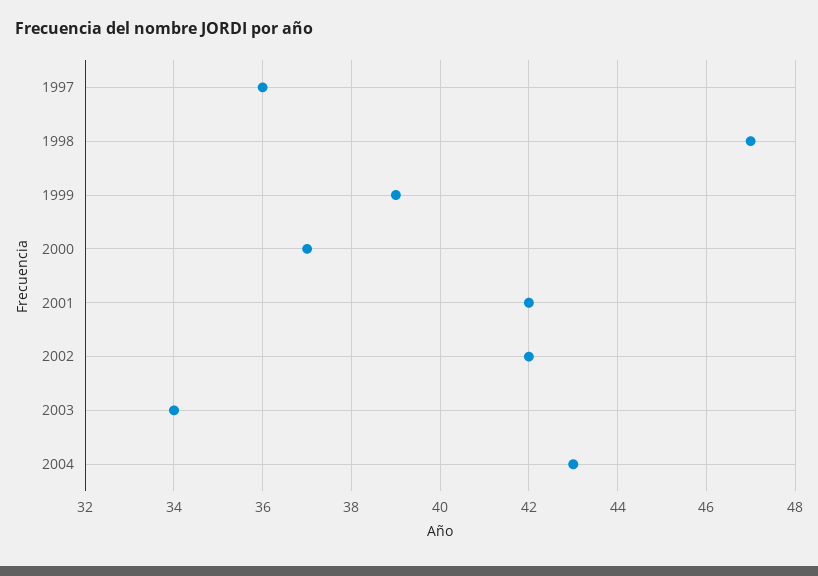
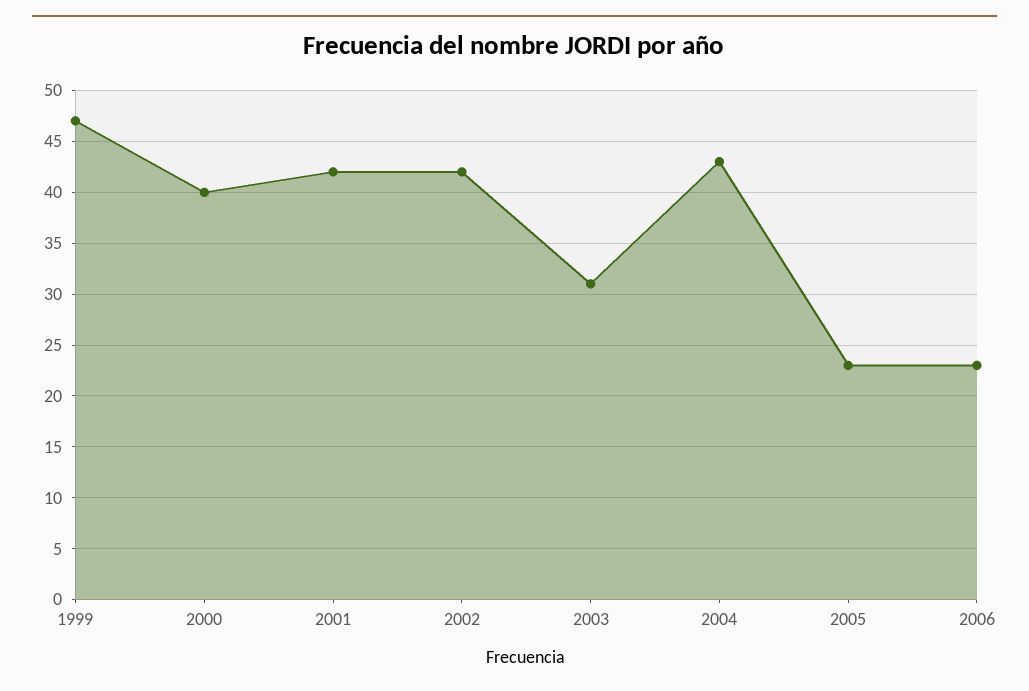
1997: 36 -> none
1998: 47 -> none
1999: 39 -> 47
2000: 37 -> 40
2003: 34 -> 31
2005: none -> 23
2006: none -> 23

